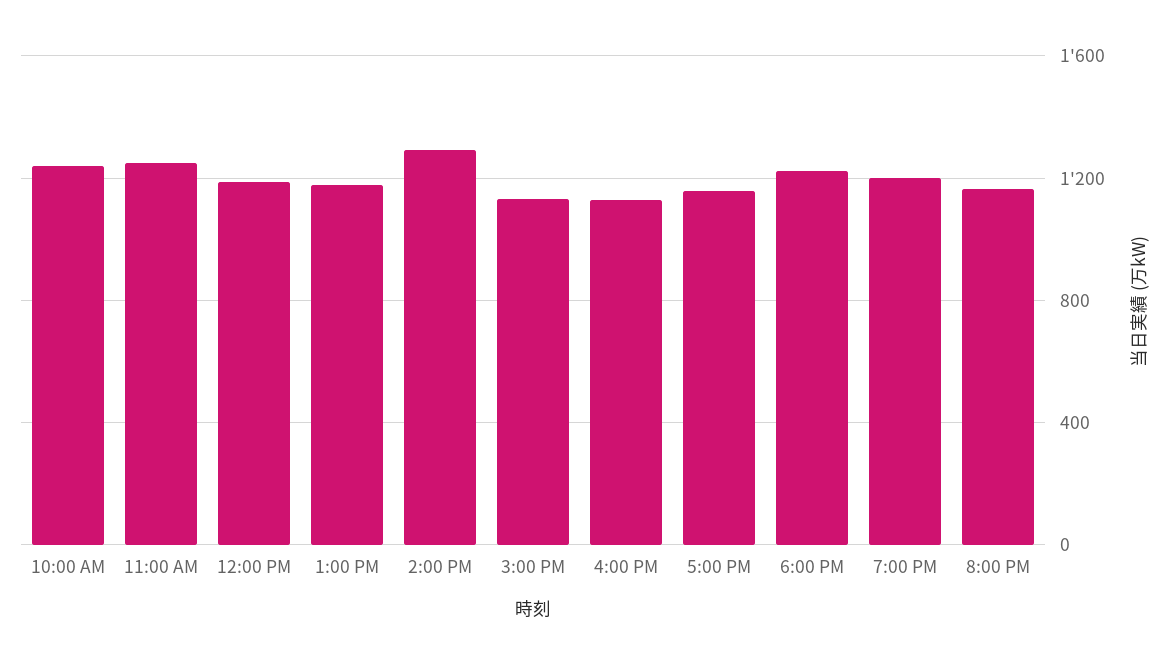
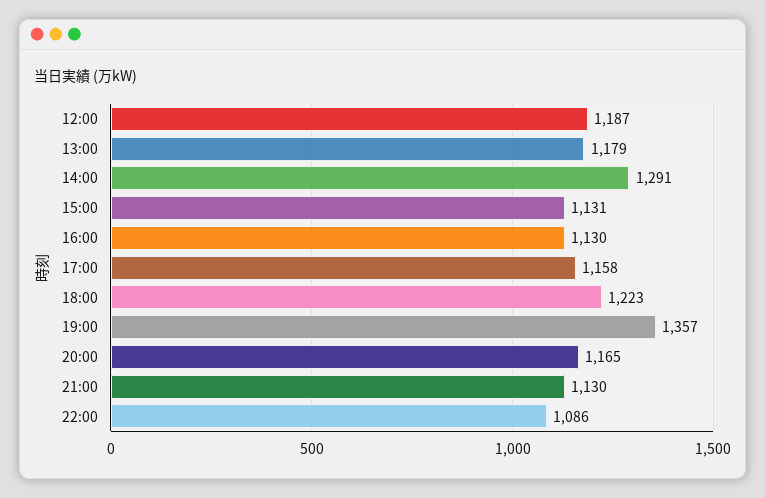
10:00 AM: 1250 -> none
11:00 AM: 1250 -> none
7:00 PM: 1200 -> 1357
21:00: none -> 1130
22:00: none -> 1086

